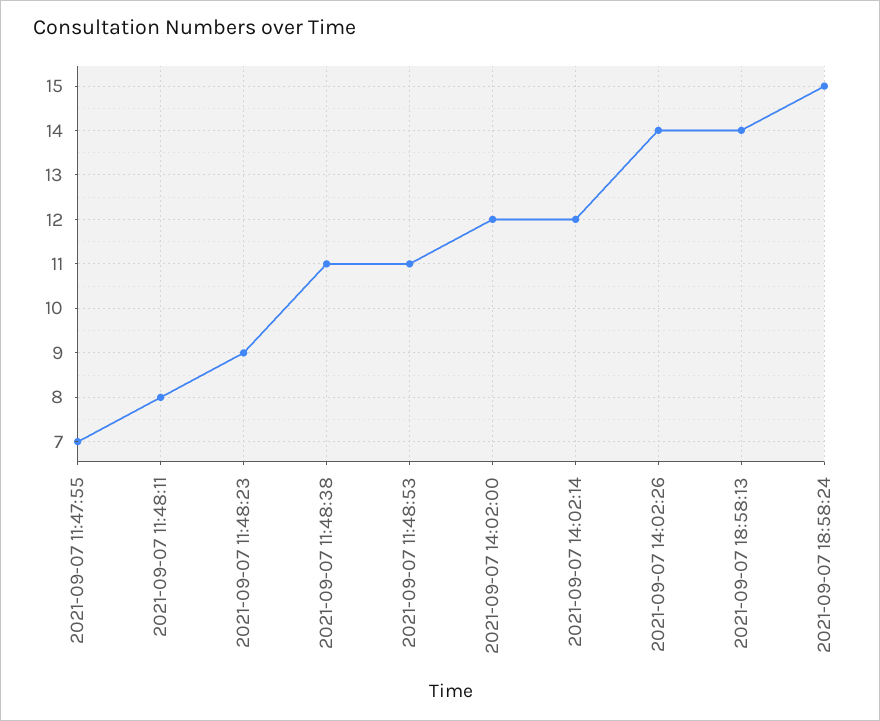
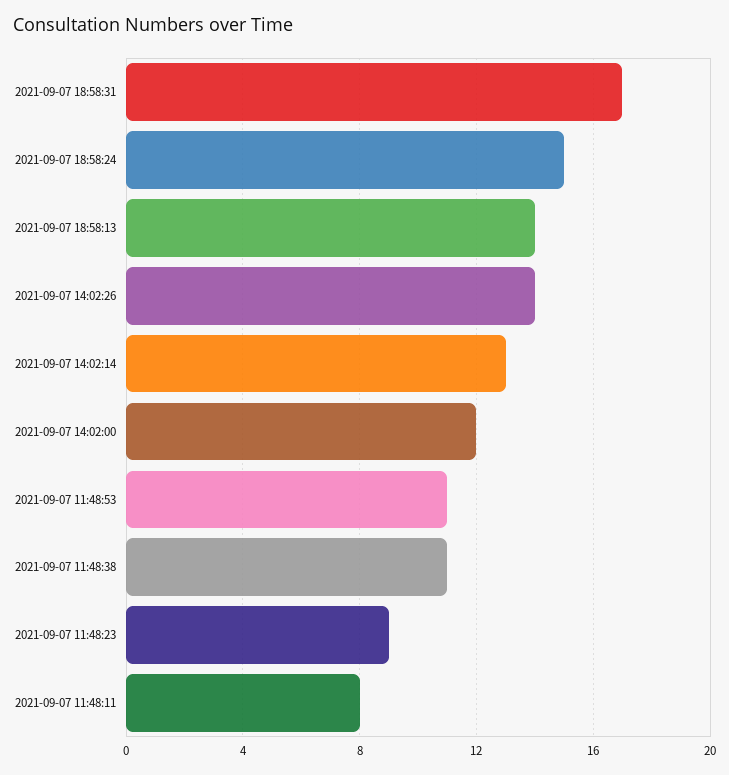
2021-09-07 11:47:55: 7 -> none
2021-09-07 14:02:14: 12 -> 13
2021-09-07 18:58:31: none -> 17

